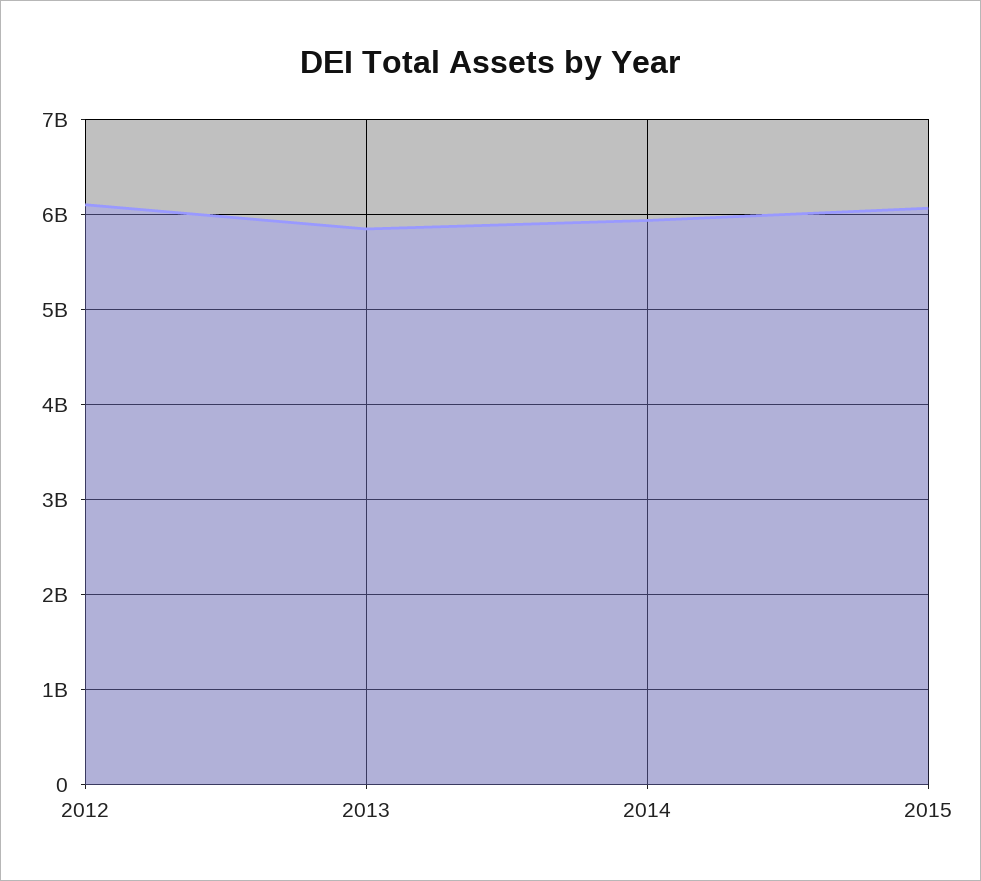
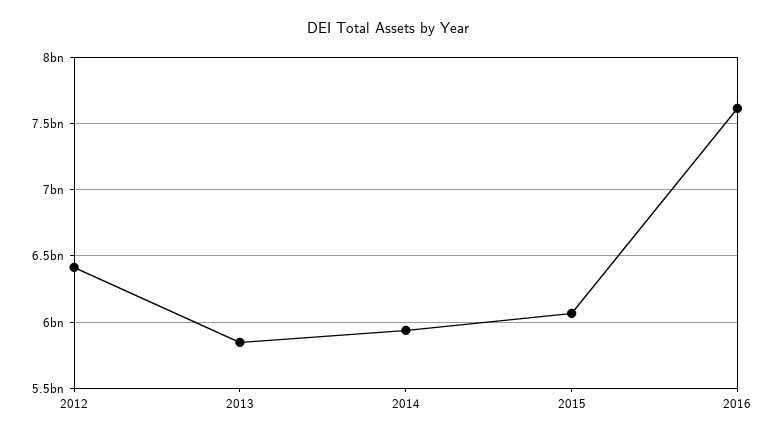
2012: 6100000000 -> 6400000000
2016: none -> 7600000000

